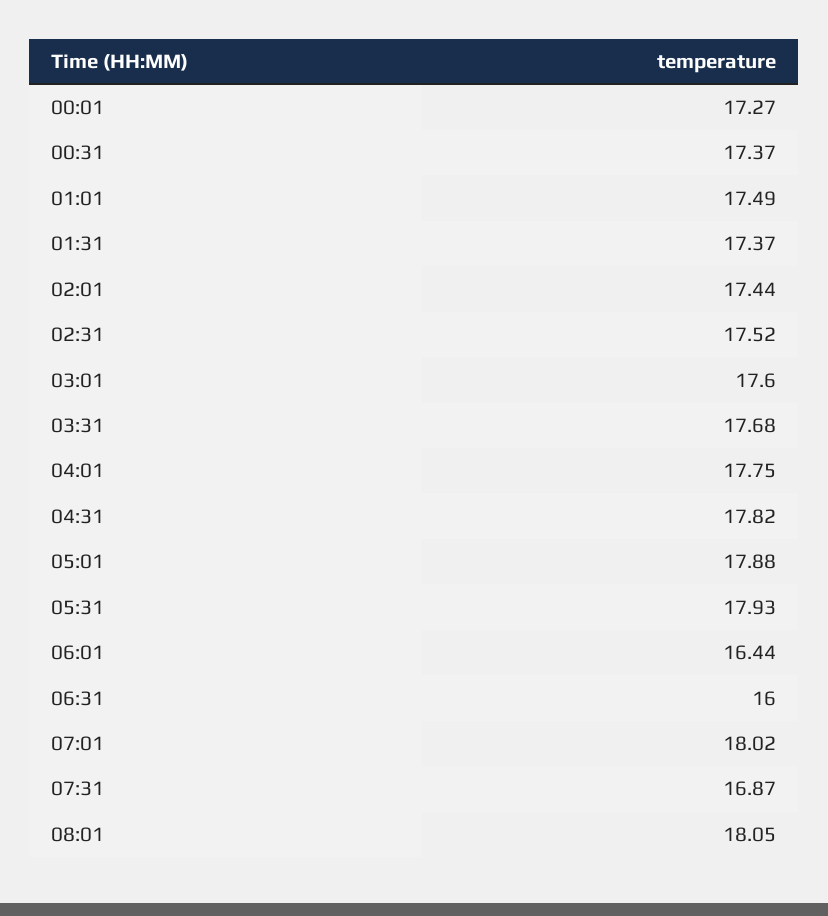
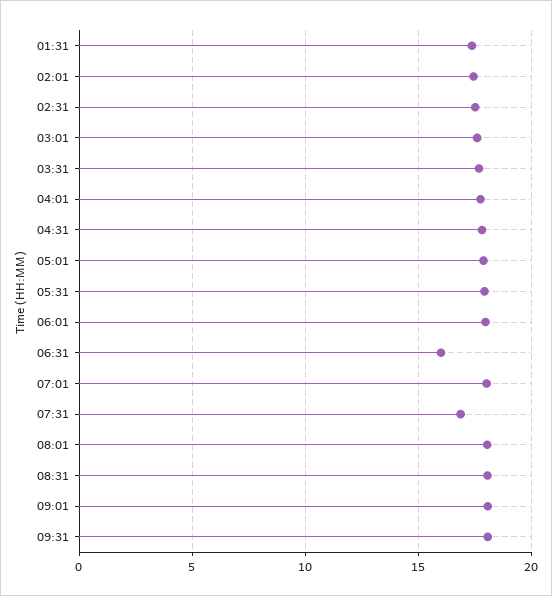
00:01: 17.27 -> none
00:31: 17.37 -> none
01:01: 17.49 -> none
06:01: 16.44 -> 18
08:31: none -> 18
09:01: none -> 18
09:31: none -> 18

